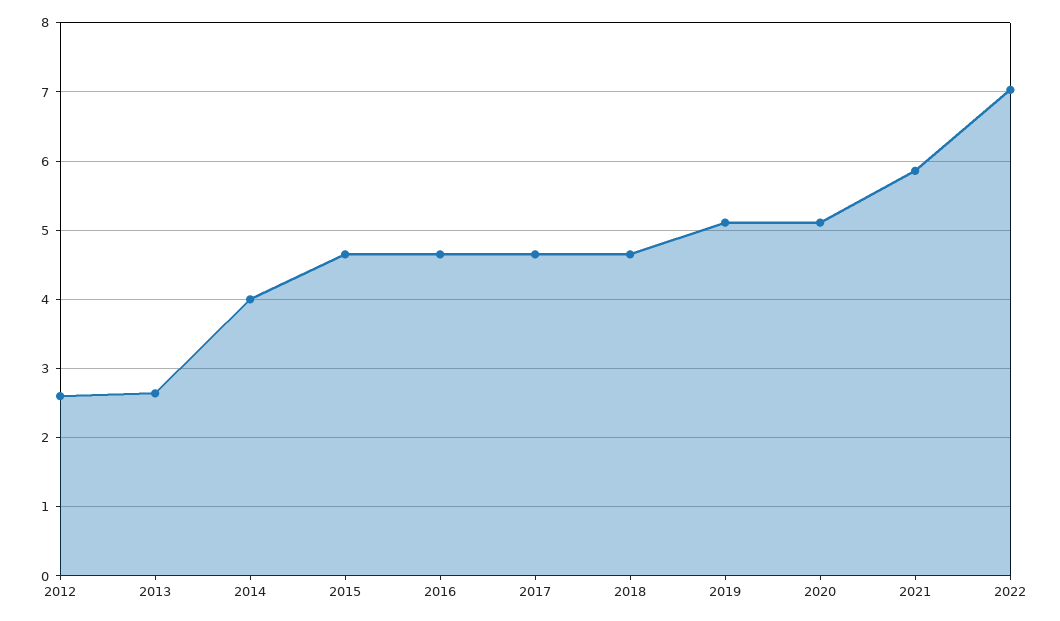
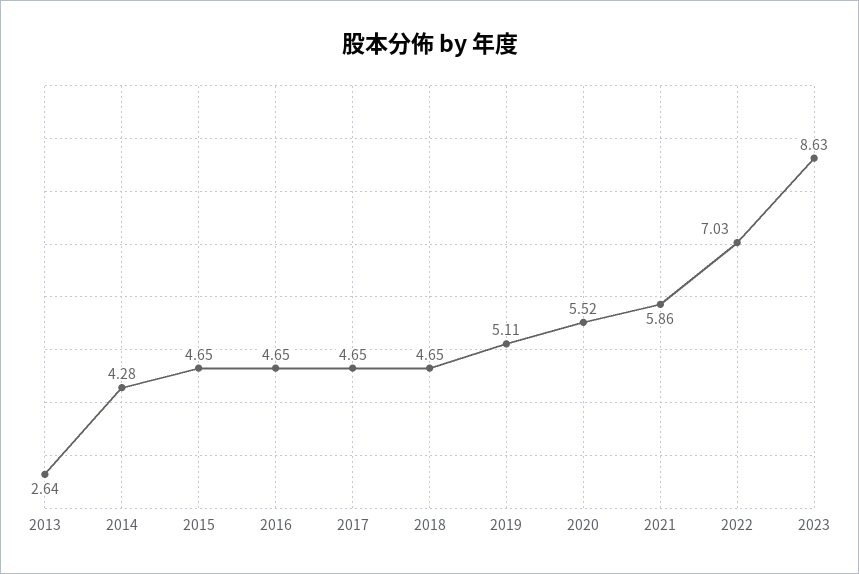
2012: 2.6 -> none
2014: 4 -> 4.28
2020: 5.1 -> 5.52
2023: none -> 8.63

